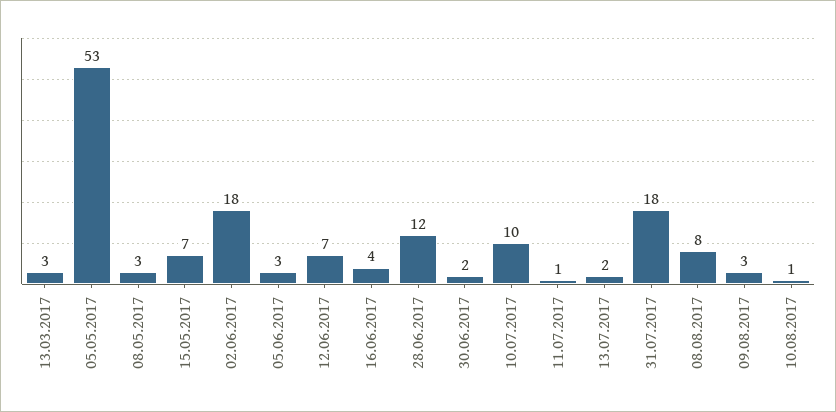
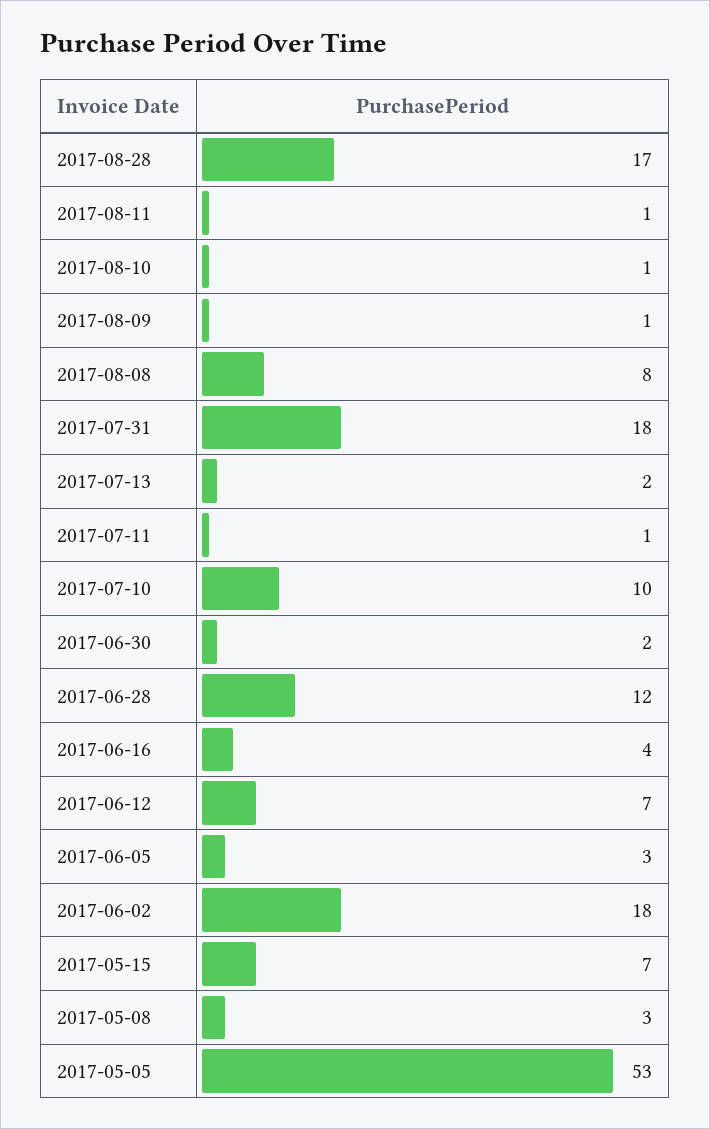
13.03.2017: 3 -> none
09.08.2017: 3 -> 1
2017-08-28: none -> 17
2017-08-11: none -> 1

